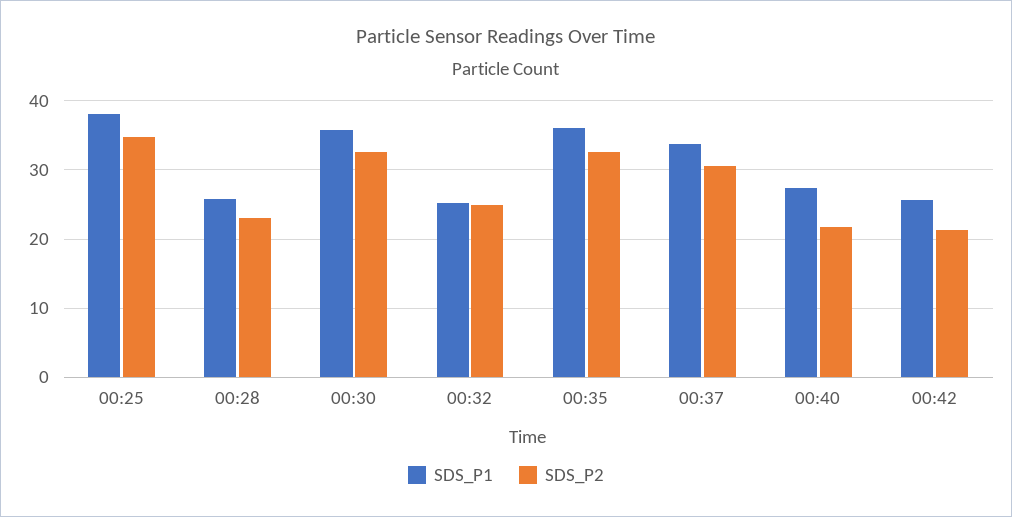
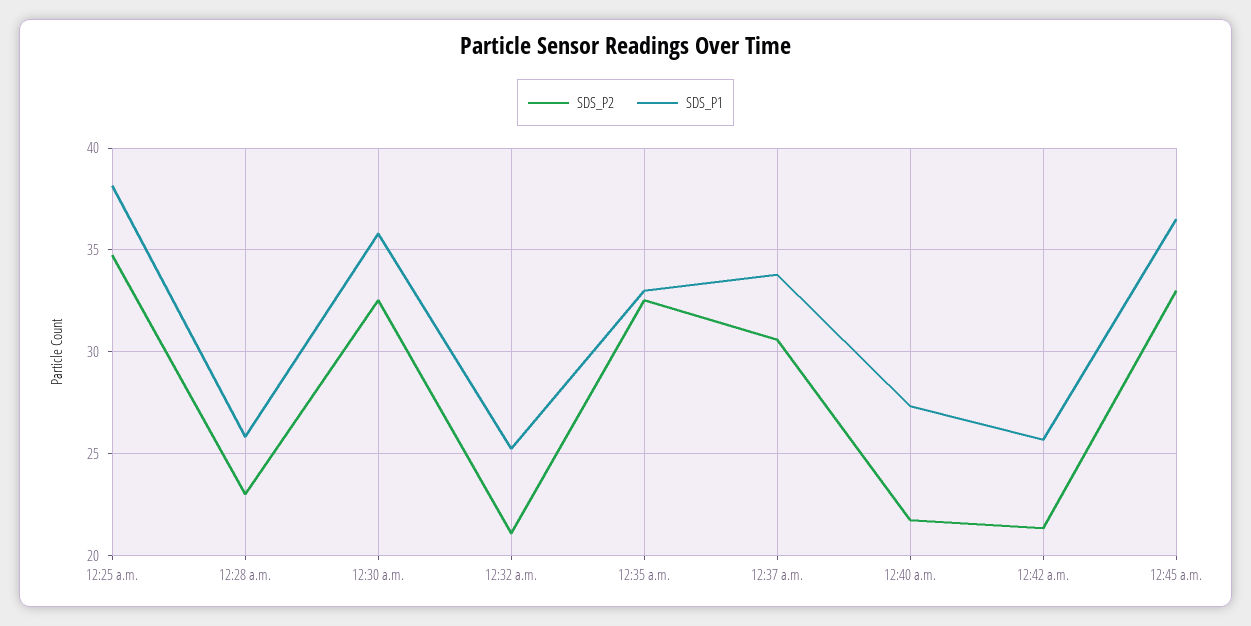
SDS_P2, 00:32: 25 -> 21
SDS_P1, 00:35: 36 -> 33
SDS_P2, 12:45 a.m.: none -> 33
SDS_P1, 12:45 a.m.: none -> 36.5

